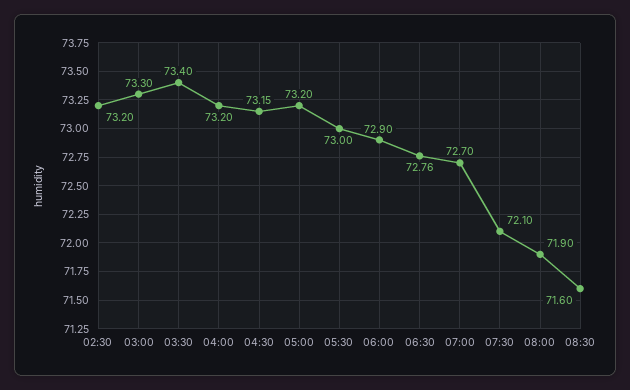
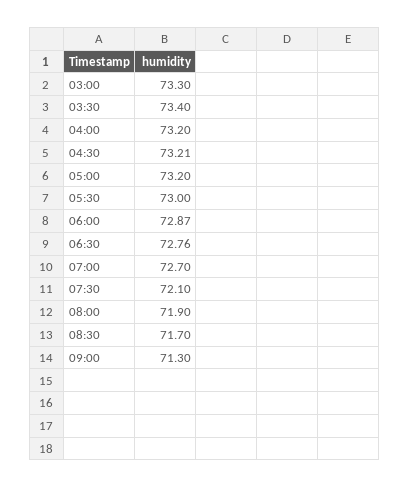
02:30: 73.2 -> none
04:30: 73.15 -> 73.21
06:00: 72.9 -> 72.87
08:30: 71.6 -> 71.7
09:00: none -> 71.3

